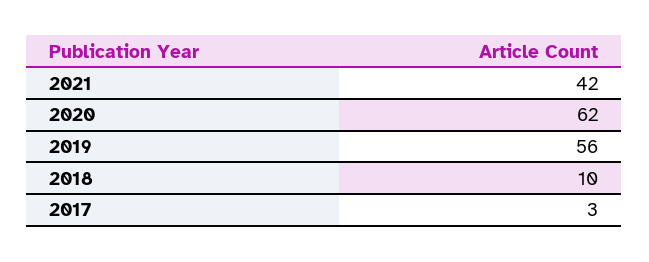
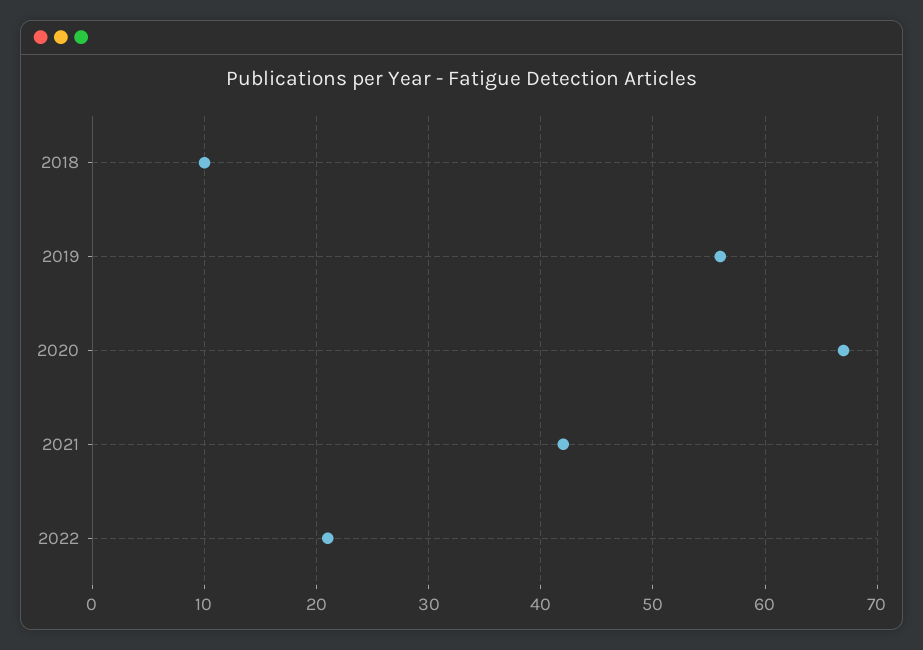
2020: 62 -> 67
2017: 3 -> none
2022: none -> 21

